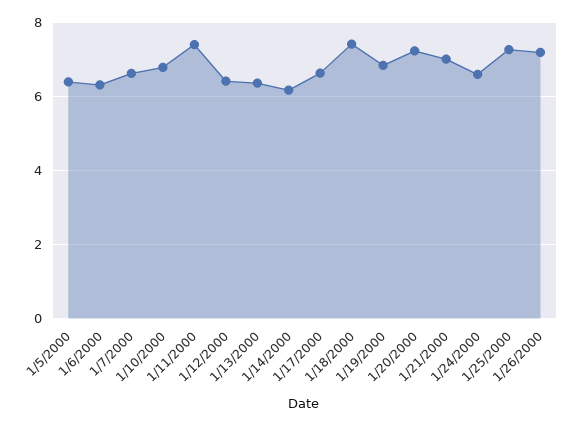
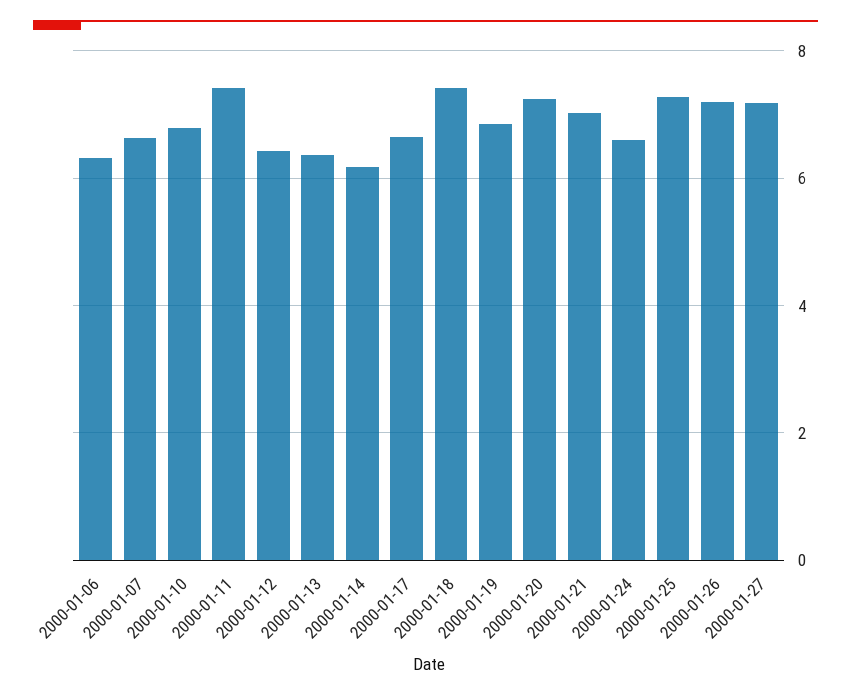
1/5/2000: 6.4 -> none
2000-01-27: none -> 7.2

